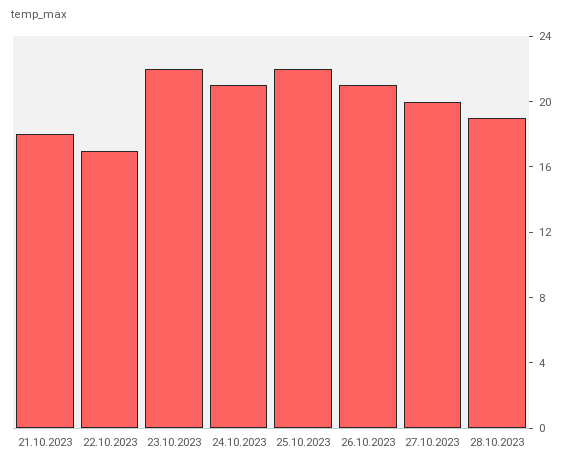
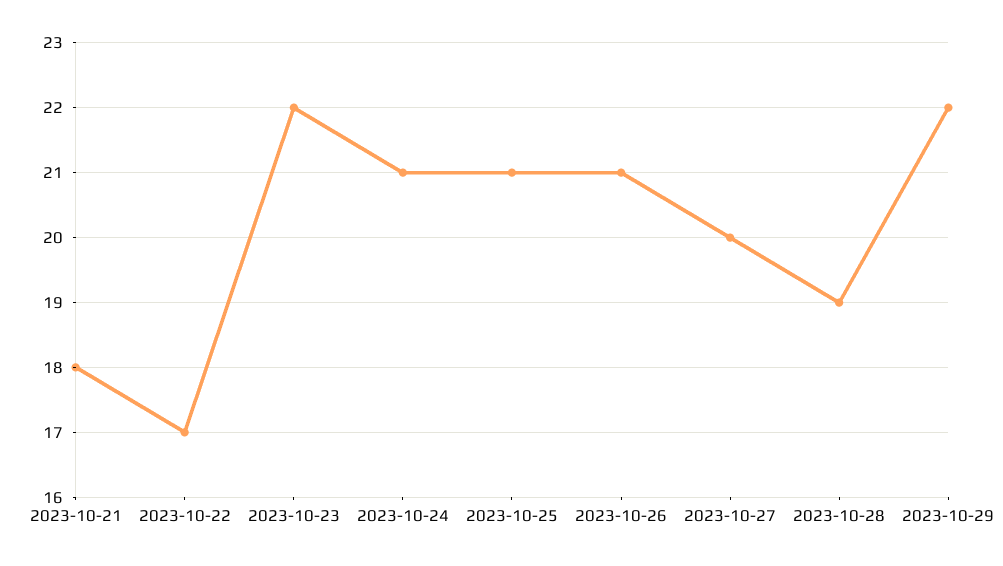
25.10.2023: 22 -> 21
2023-10-29: none -> 22

